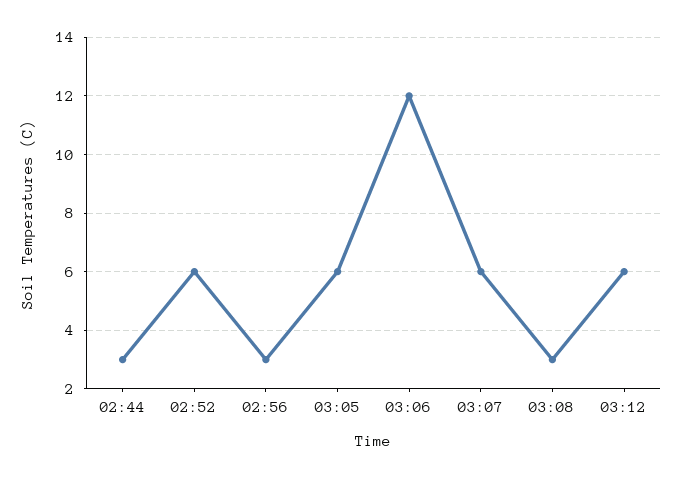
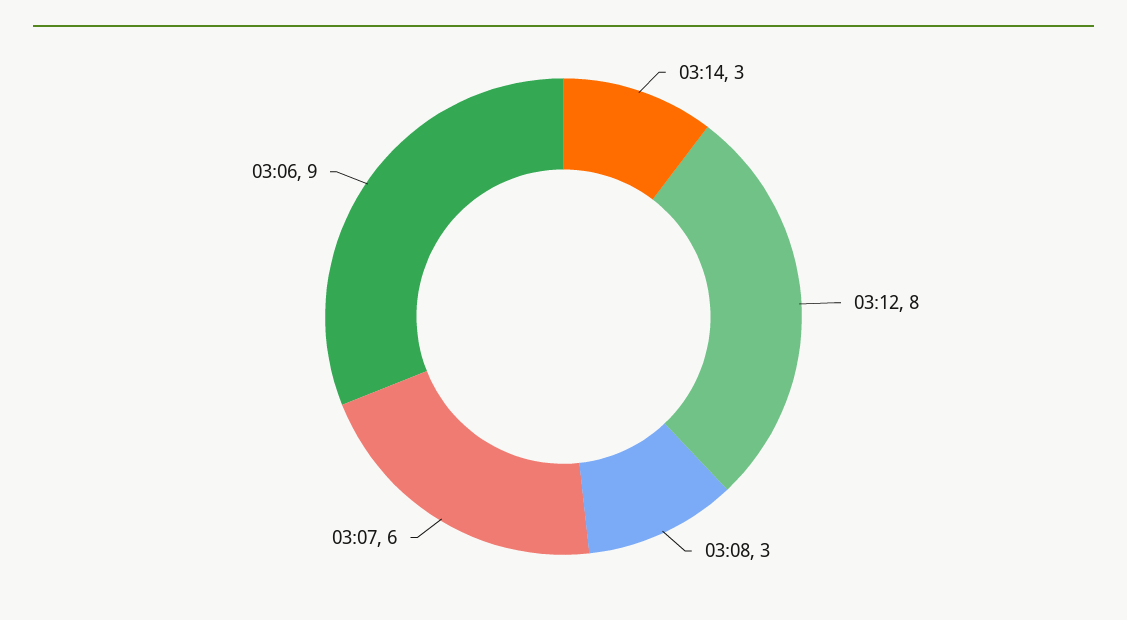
02:44: 3 -> none
02:52: 6 -> none
02:56: 3 -> none
03:05: 6 -> none
03:06: 12 -> 9
03:12: 6 -> 8
03:14: none -> 3

